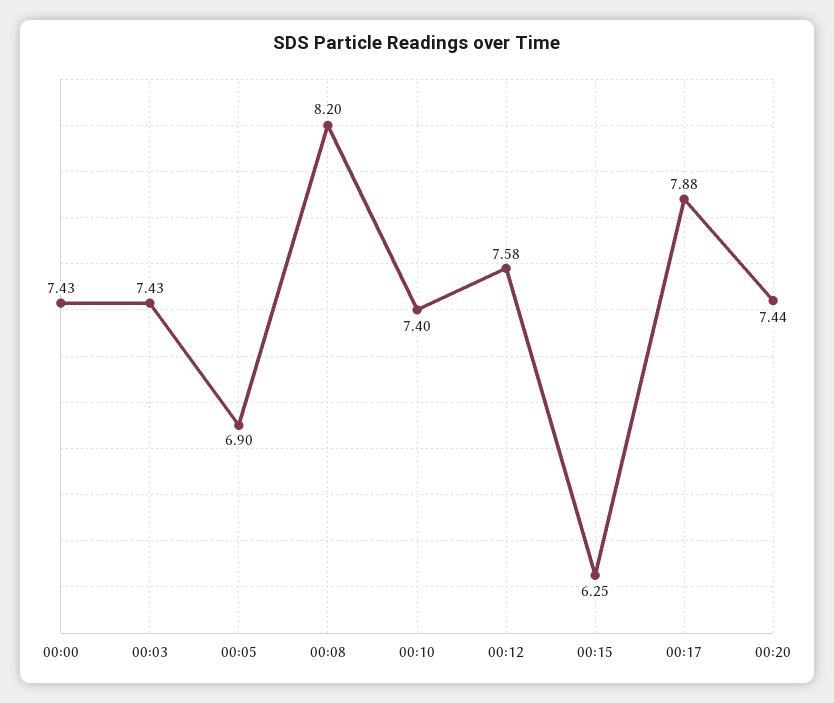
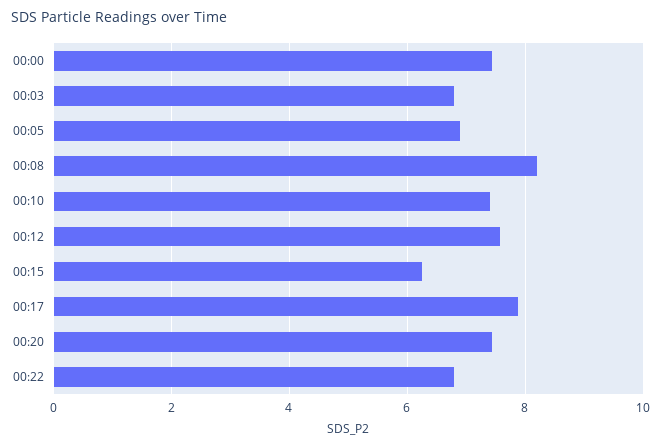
00:03: 7.43 -> 6.8
00:22: none -> 6.8

